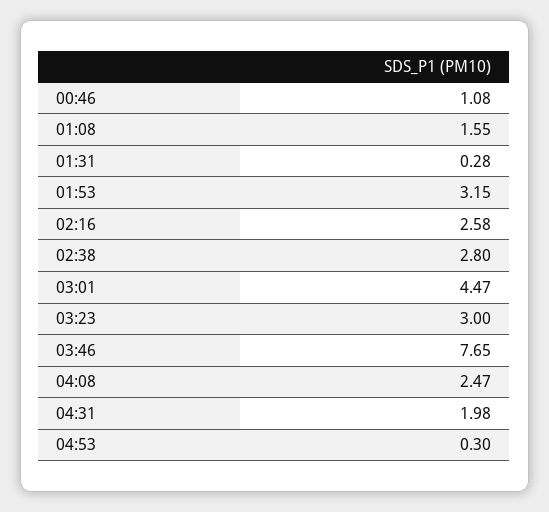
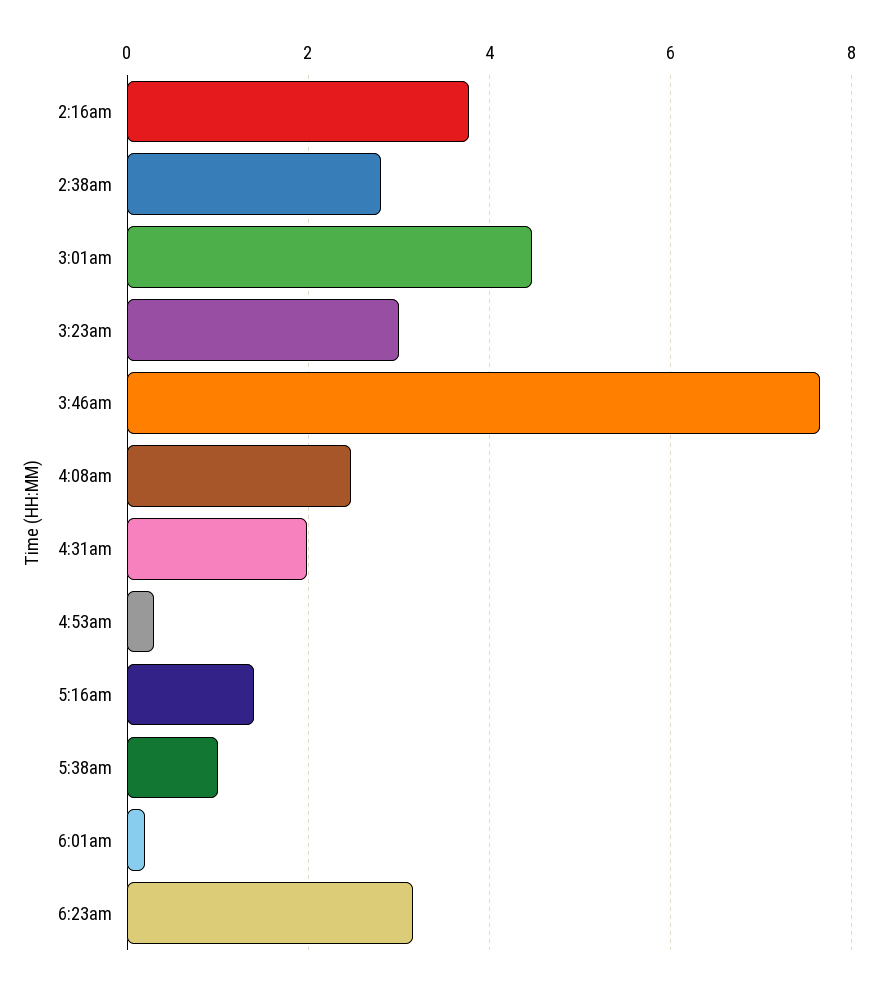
00:46: 1.08 -> none
01:08: 1.55 -> none
01:31: 0.28 -> none
01:53: 3.15 -> none
02:16: 2.58 -> 3.8
5:16am: none -> 1.4
5:38am: none -> 1
6:01am: none -> 0.2
6:23am: none -> 3.2

